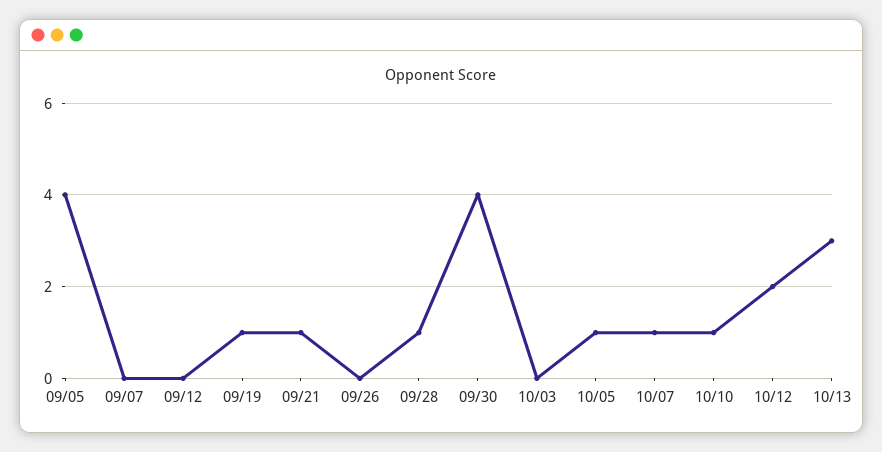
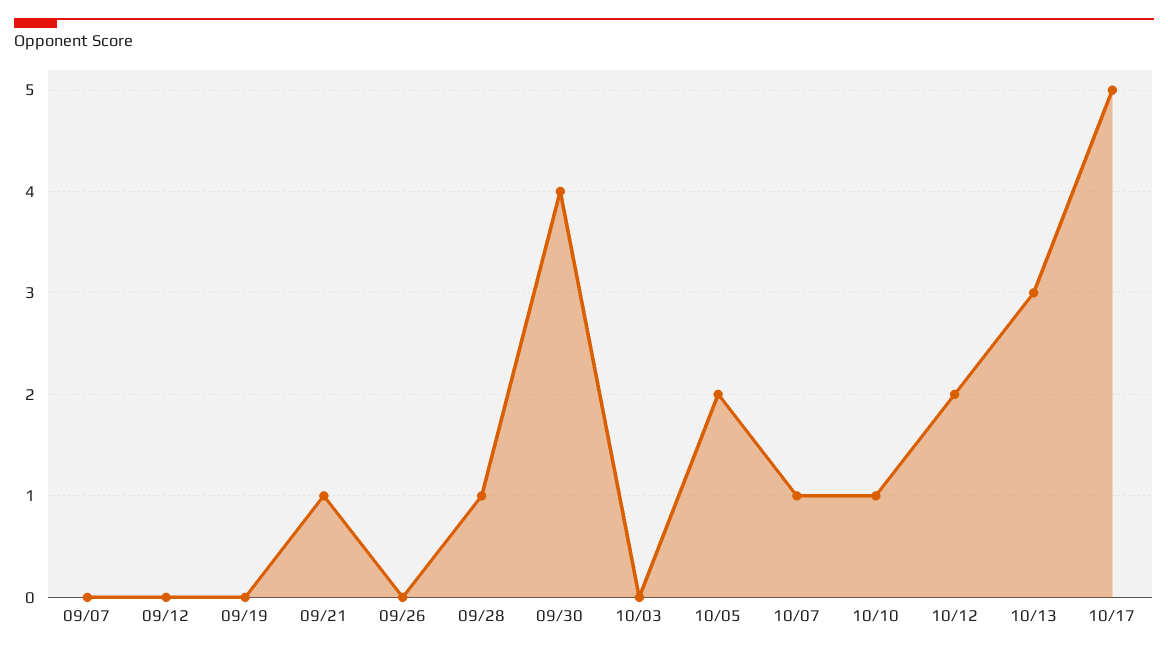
09/05: 4 -> none
09/19: 1 -> 0
10/05: 1 -> 2
10/17: none -> 5

